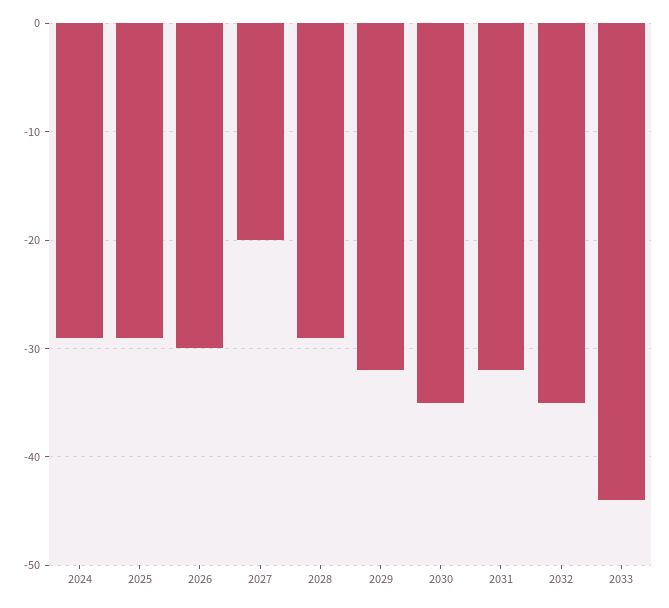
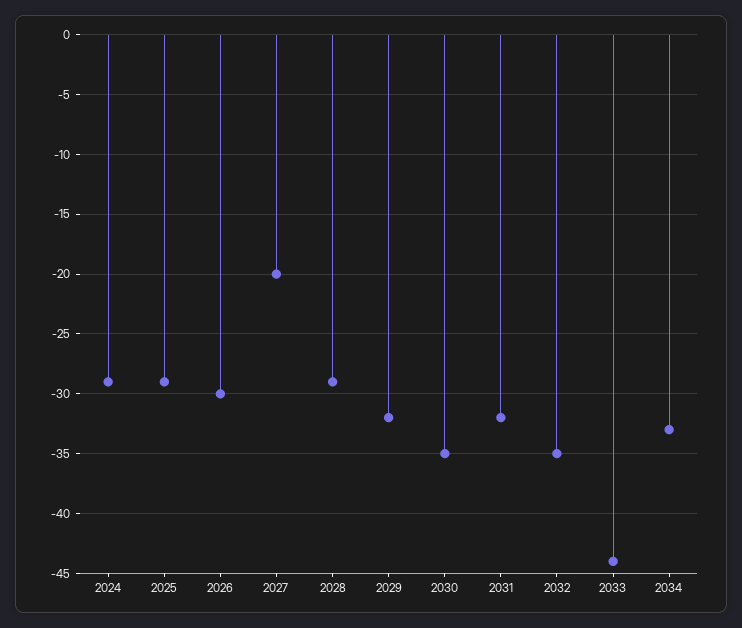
2034: none -> -33

